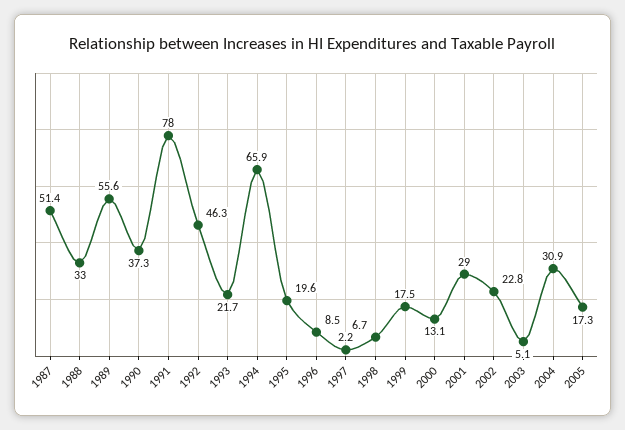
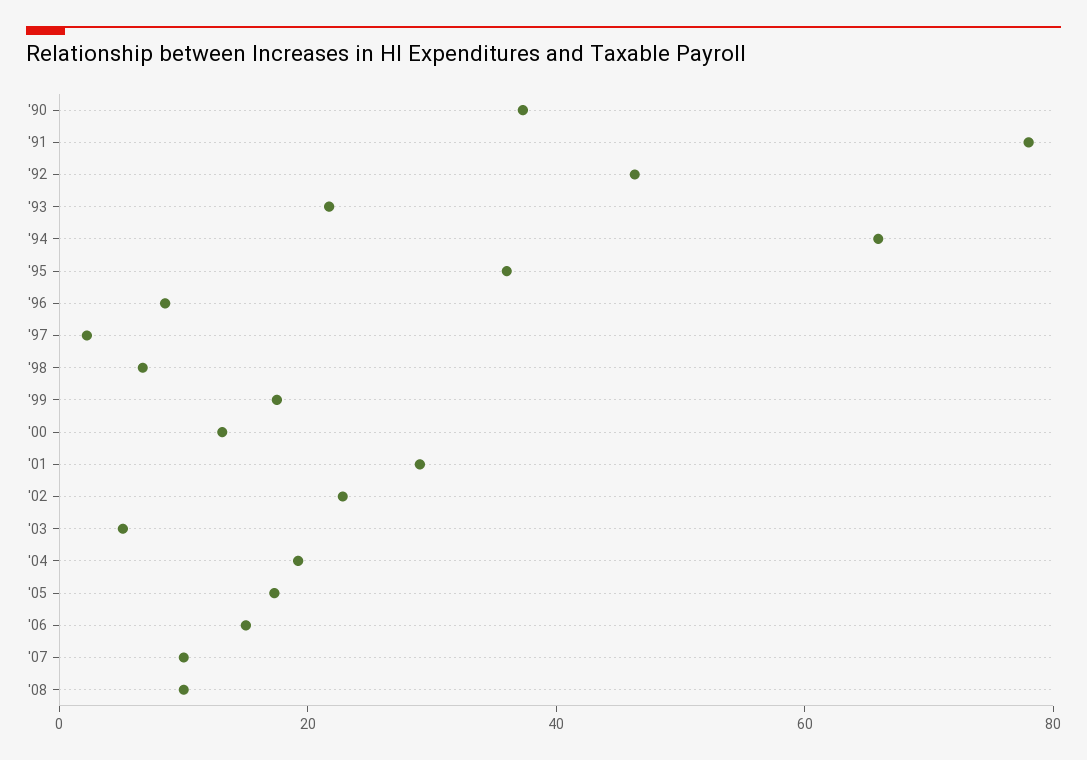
1987: 51.4 -> none
1988: 33 -> none
1989: 55.6 -> none
1995: 19.6 -> 35
2004: 30.9 -> 20
'06: none -> 15
'07: none -> 10
'08: none -> 10

